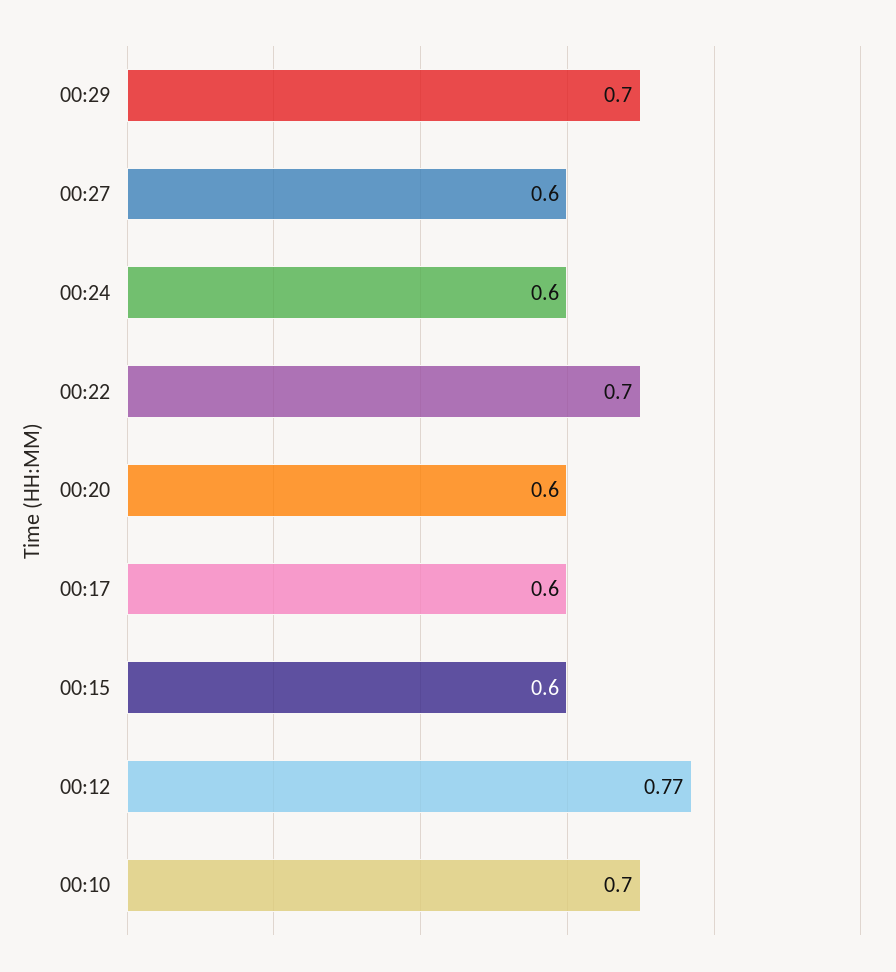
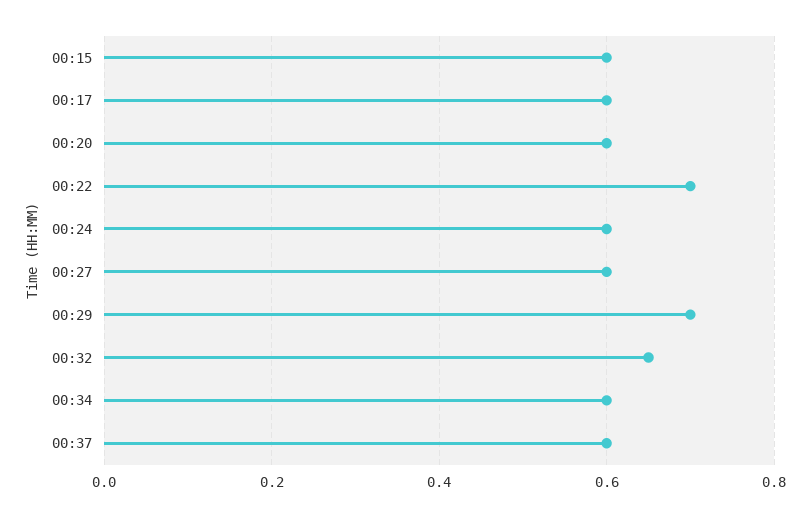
00:12: 0.77 -> none
00:10: 0.7 -> none
00:32: none -> 0.65
00:34: none -> 0.6
00:37: none -> 0.6

